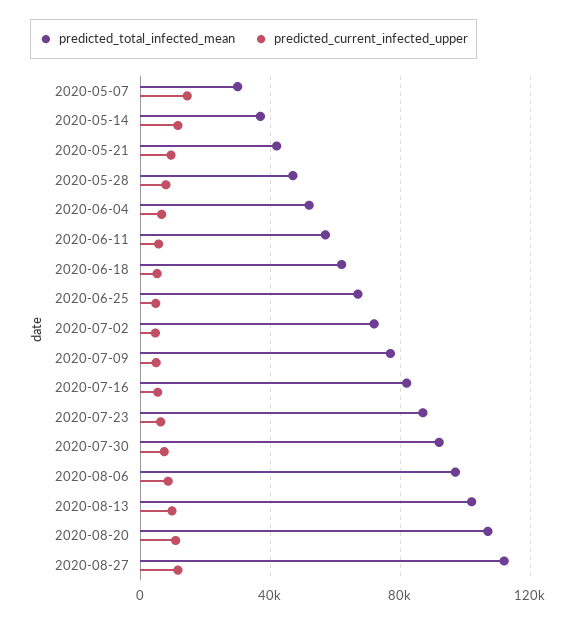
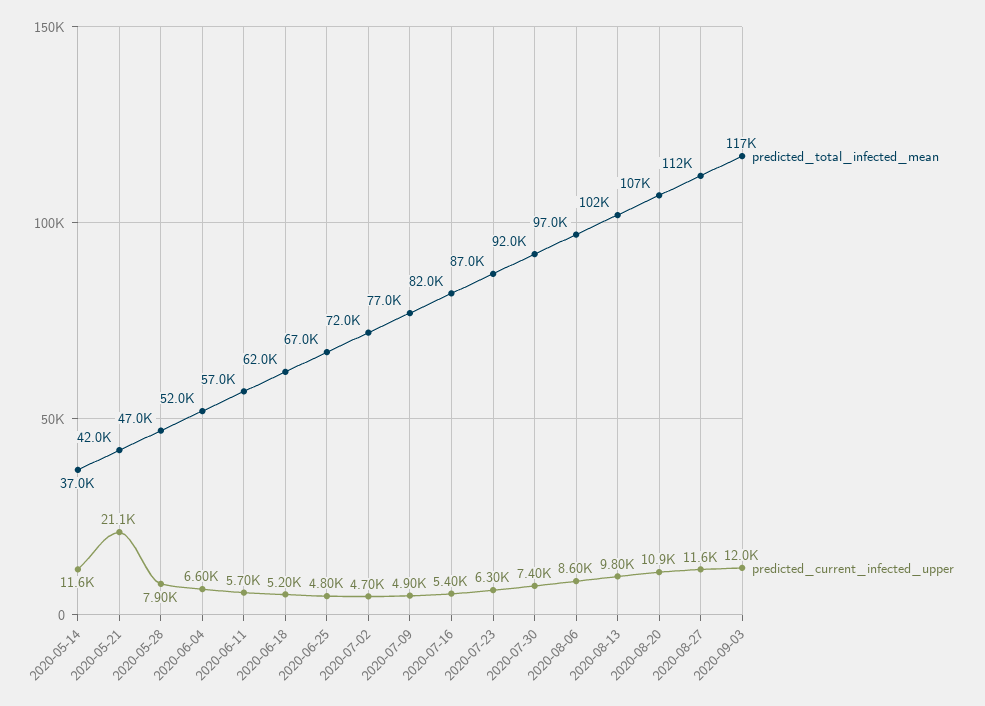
predicted_total_infected_mean, 2020-05-07: 30000 -> none
predicted_current_infected_upper, 2020-05-07: 15000 -> none
predicted_current_infected_upper, 2020-05-21: 10000 -> 21100
predicted_total_infected_mean, 2020-09-03: none -> 117000
predicted_current_infected_upper, 2020-09-03: none -> 12000

